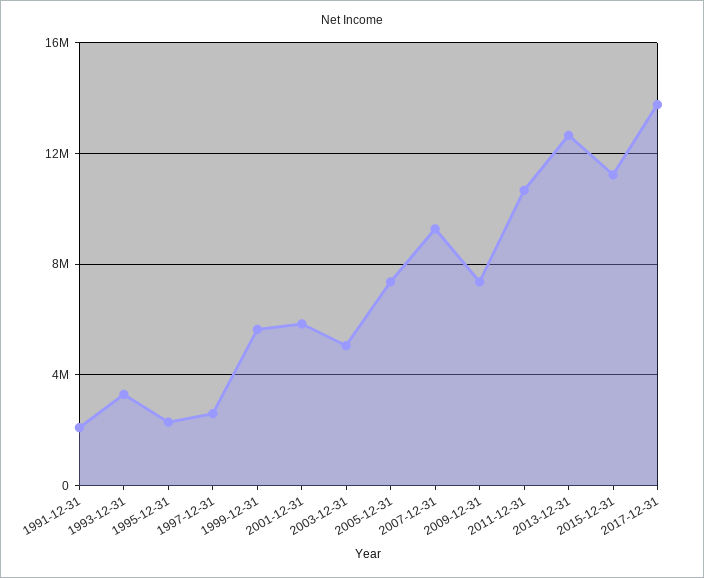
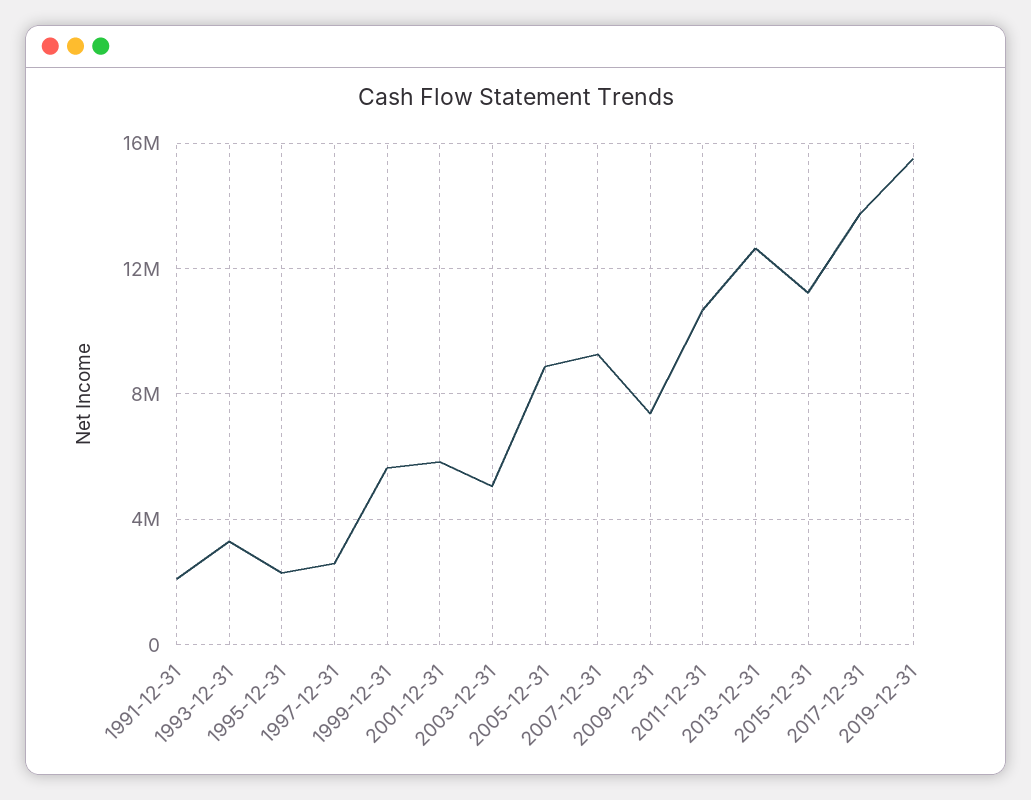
2005-12-31: 7500000 -> 9000000
2019-12-31: none -> 15500000

